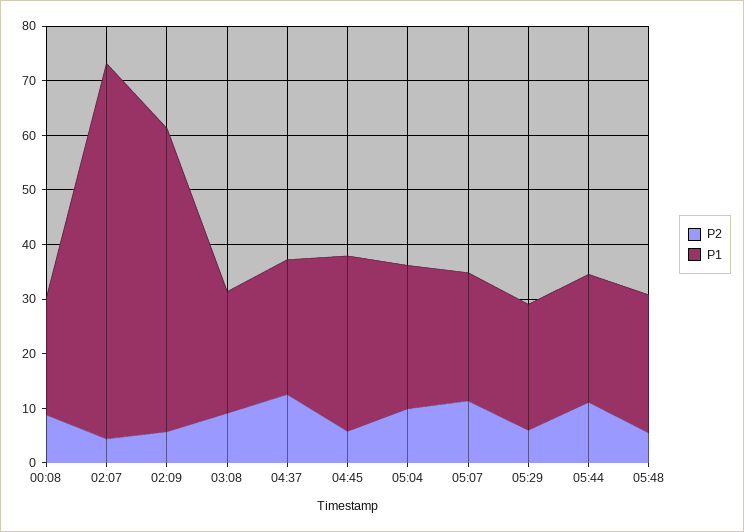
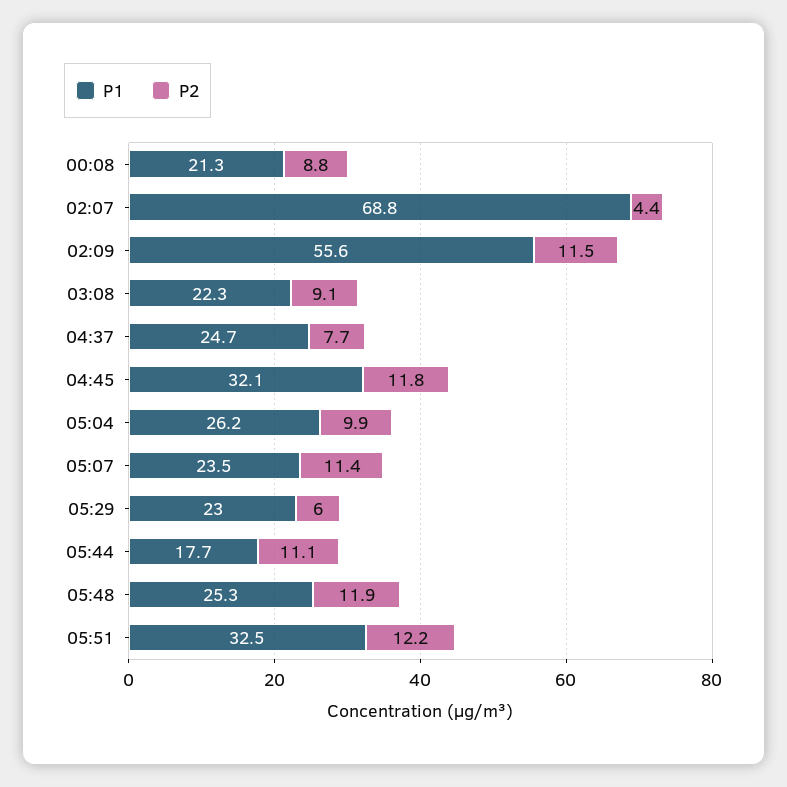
P2, 02:09: 6 -> 11.5
P2, 04:37: 12 -> 7.7
P2, 04:45: 6 -> 11.8
P1, 05:44: 24 -> 17.7
P2, 05:48: 6 -> 11.9
P1, 05:51: none -> 32.5
P2, 05:51: none -> 12.2

